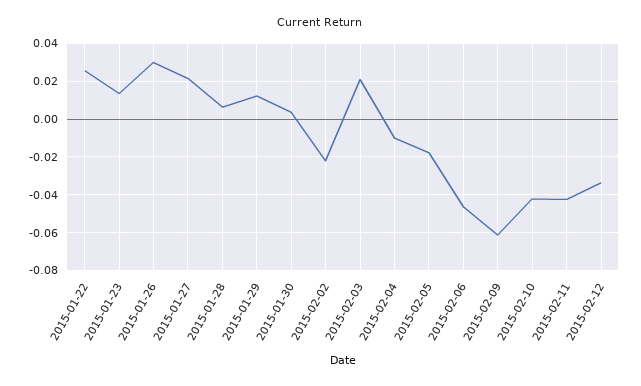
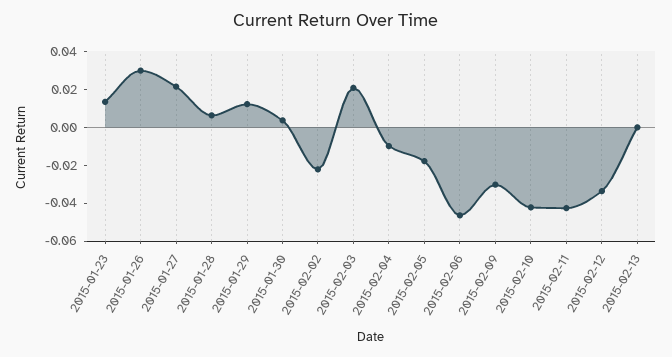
2015-01-22: 0.025 -> none
2015-02-09: -0.06 -> -0.03
2015-02-13: none -> 0

